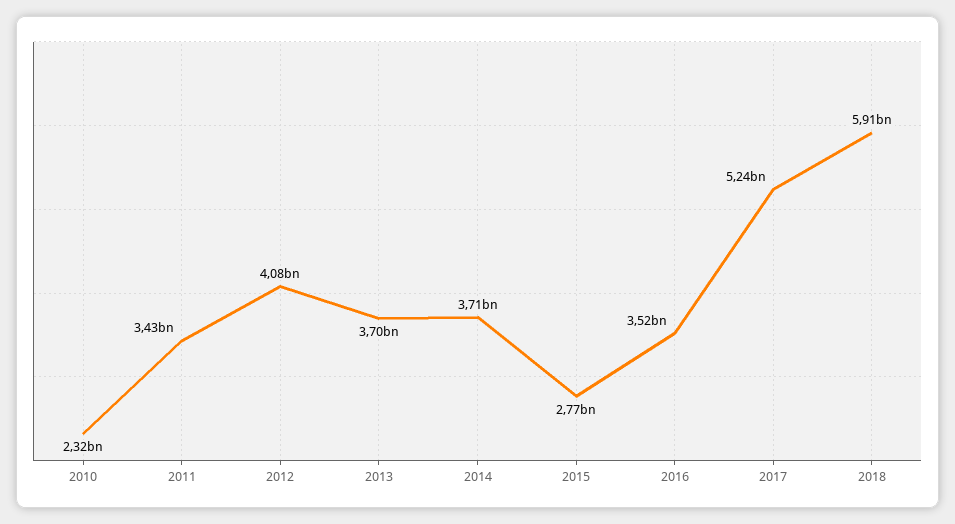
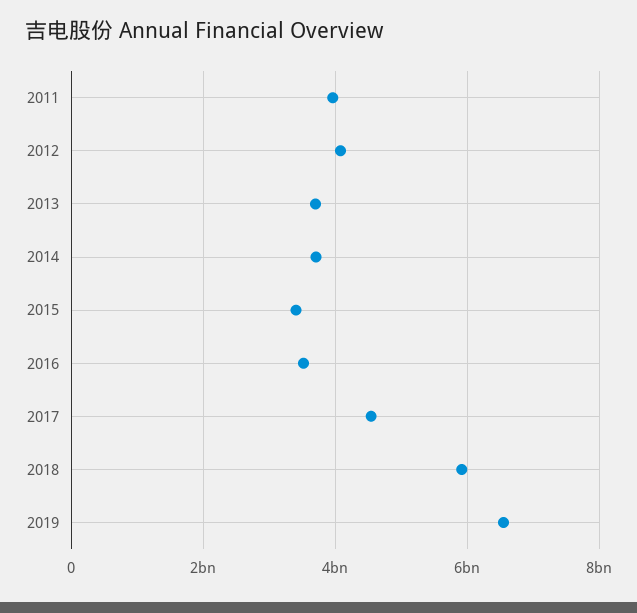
2010: 2320000000 -> none
2011: 3430000000 -> 4000000000
2015: 2770000000 -> 3400000000
2017: 5240000000 -> 4600000000
2019: none -> 6600000000

